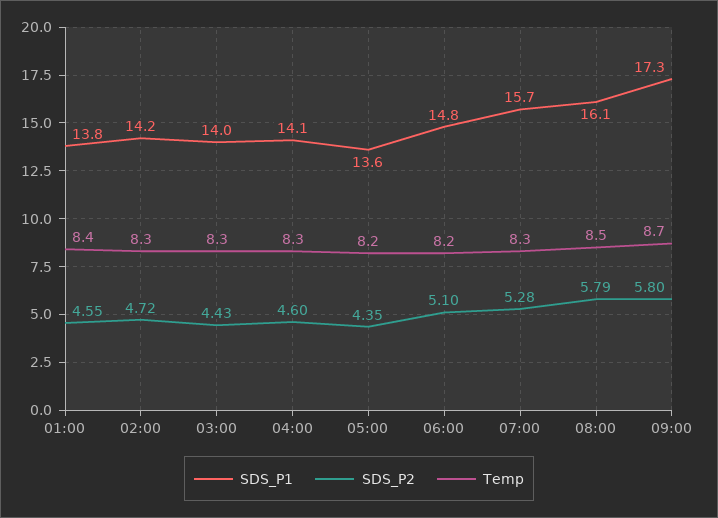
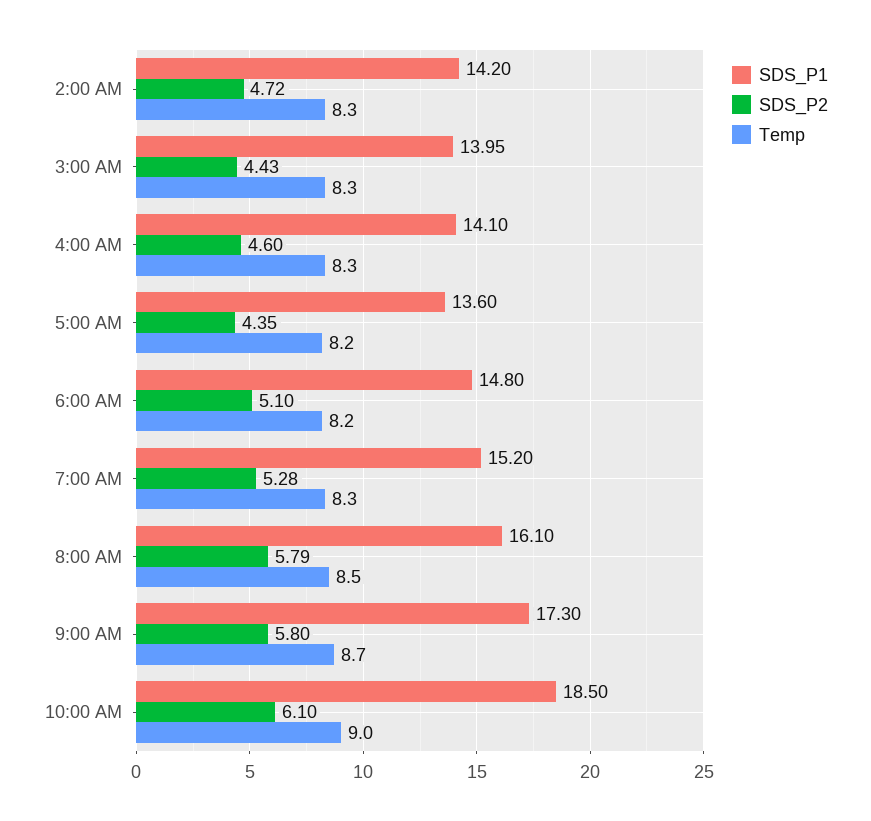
SDS_P1, 01:00: 13.8 -> none
SDS_P2, 01:00: 4.55 -> none
Temp, 01:00: 8.4 -> none
SDS_P1, 07:00: 15.7 -> 15.2
SDS_P1, 10:00 AM: none -> 18.5
SDS_P2, 10:00 AM: none -> 6.1
Temp, 10:00 AM: none -> 9

